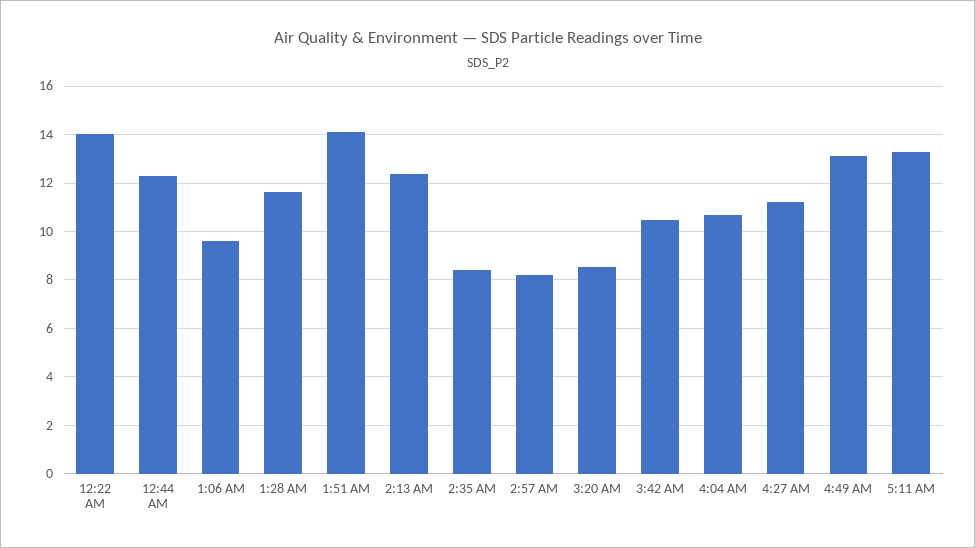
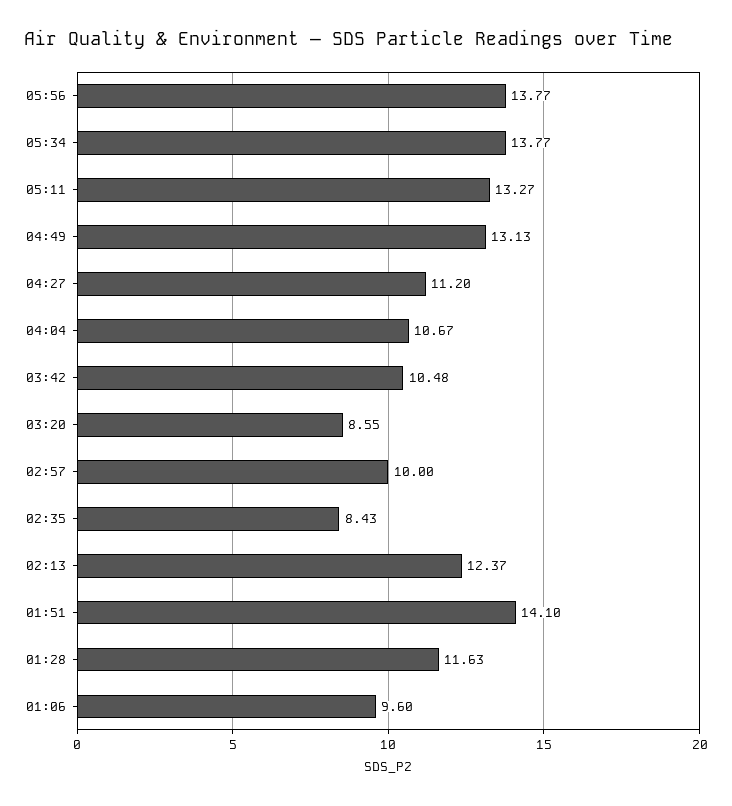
12:22 AM: 14 -> none
12:44 AM: 12.25 -> none
2:57 AM: 8.25 -> 10
05:56: none -> 13.77
05:34: none -> 13.77

